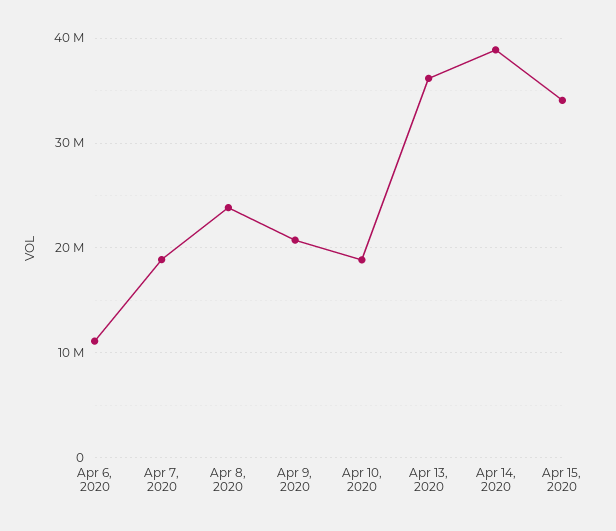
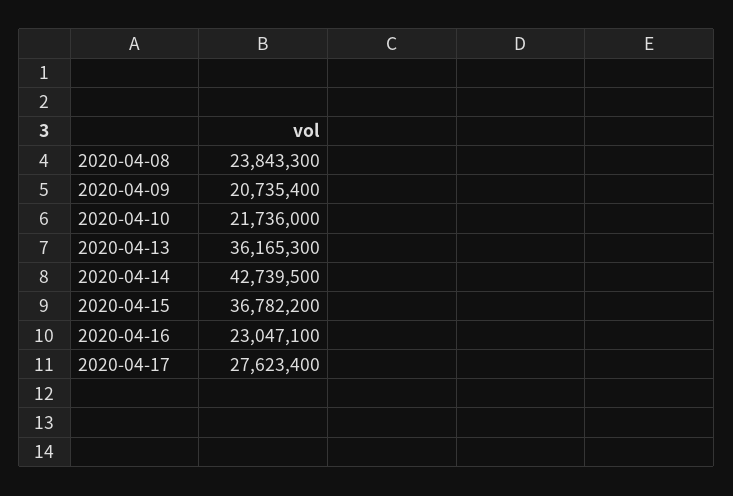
Apr 6, 2020: 11000000 -> none
Apr 7, 2020: 19000000 -> none
Apr 10, 2020: 19000000 -> 21736000
Apr 14, 2020: 39000000 -> 42739500
Apr 15, 2020: 34000000 -> 36782200
2020-04-16: none -> 23047100
2020-04-17: none -> 27623400

